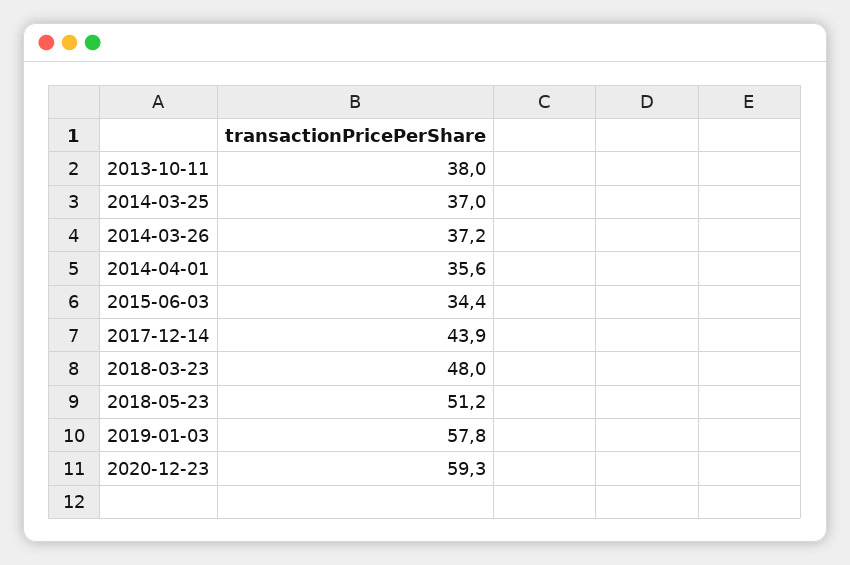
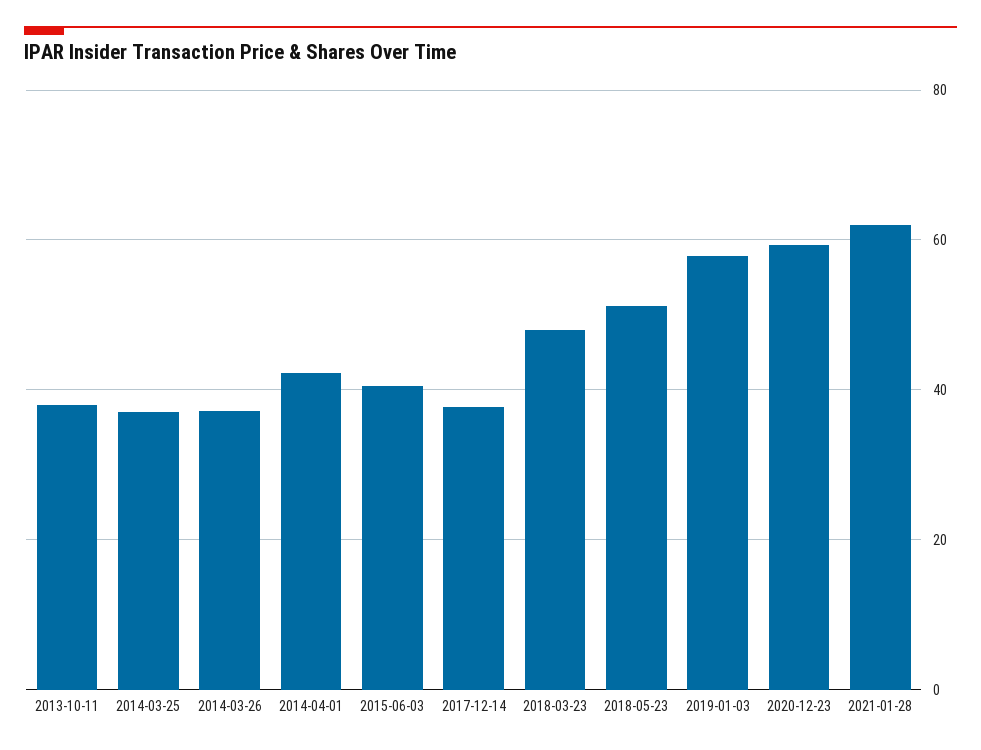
2014-04-01: 35.6 -> 42
2015-06-03: 34.4 -> 40
2017-12-14: 43.9 -> 38
2021-01-28: none -> 62

